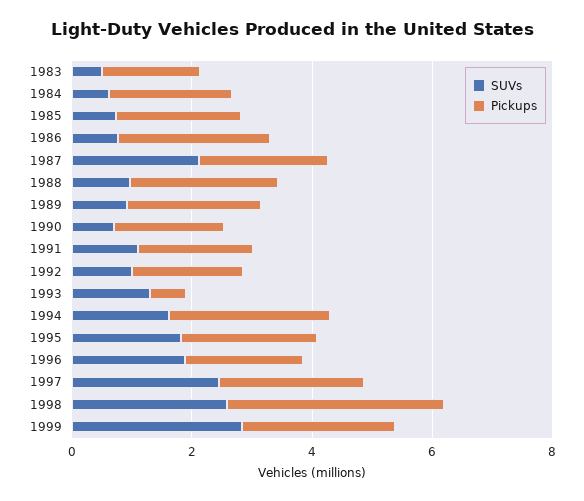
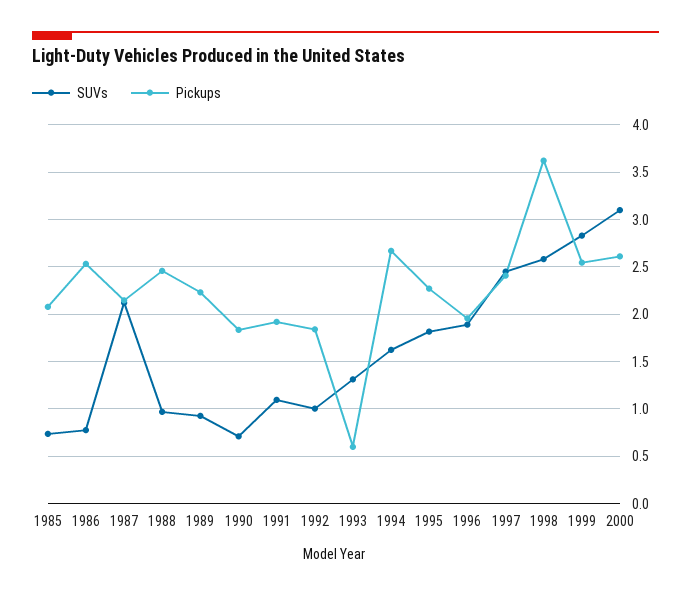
SUVs, 1983: 0.5 -> none
Pickups, 1983: 1.5 -> none
SUVs, 1984: 0.5 -> none
Pickups, 1984: 2 -> none
SUVs, 2000: none -> 3.1
Pickups, 2000: none -> 2.6

